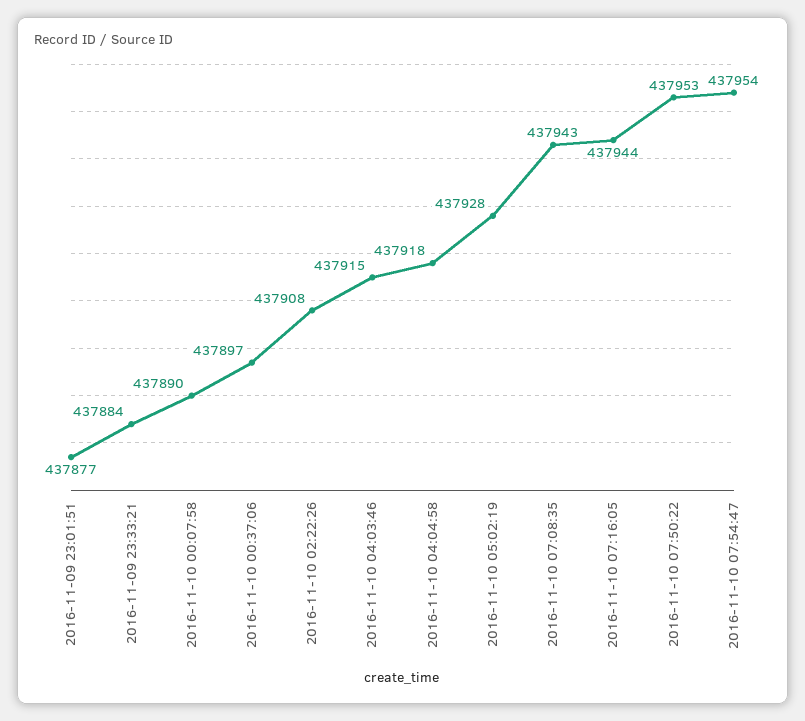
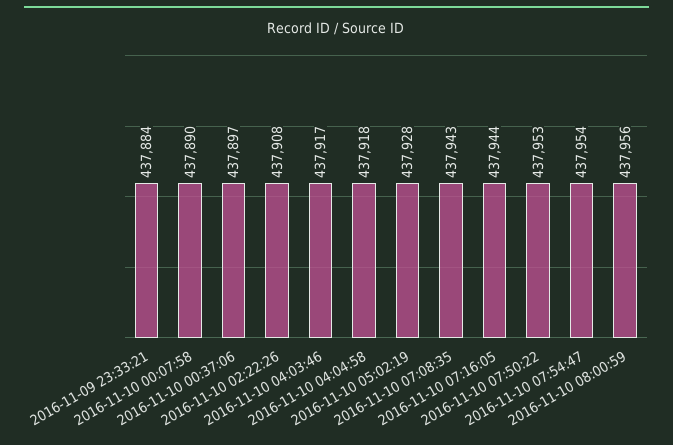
2016-11-09 23:01:51: 437877 -> none
2016-11-10 04:03:46: 437915 -> 437917
2016-11-10 08:00:59: none -> 437956

